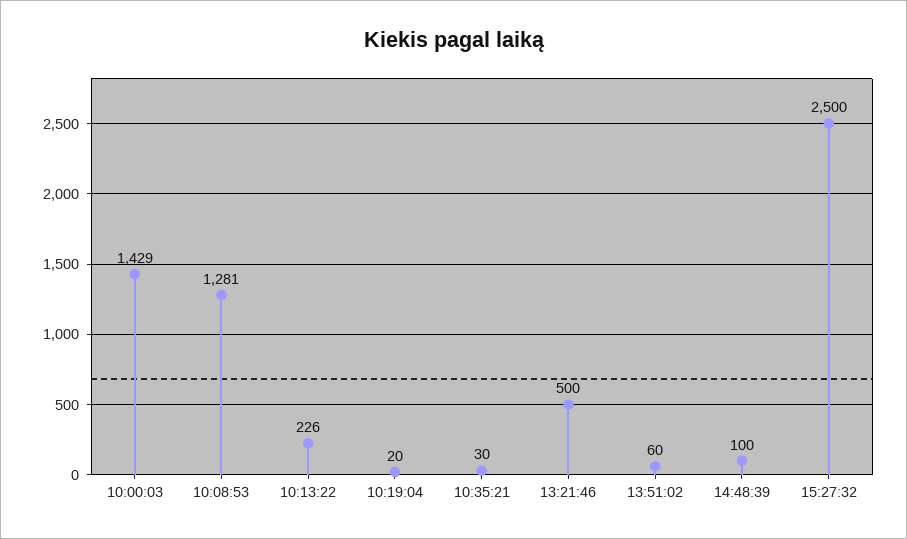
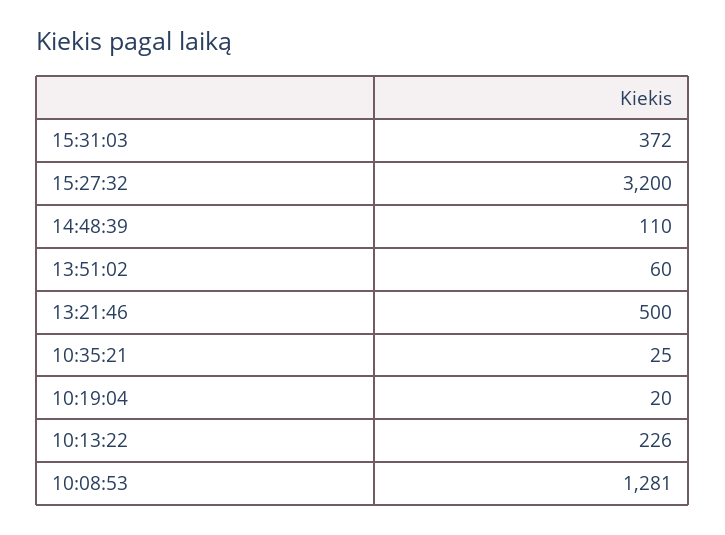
10:00:03: 1429 -> none
10:35:21: 30 -> 25
14:48:39: 100 -> 110
15:27:32: 2500 -> 3200
15:31:03: none -> 372

